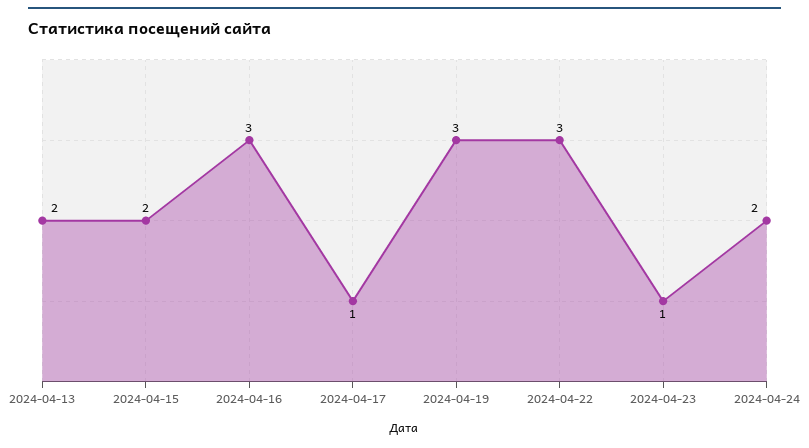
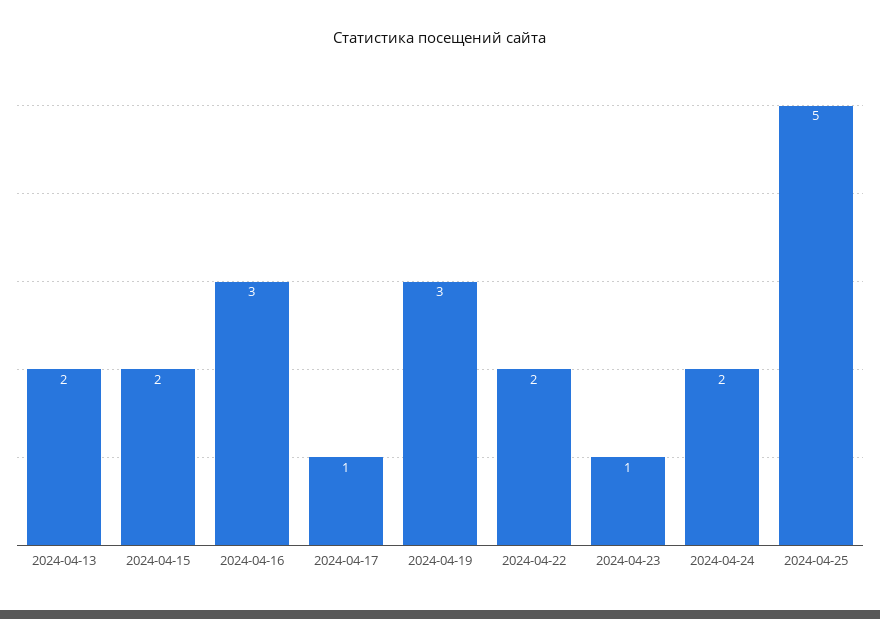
2024-04-22: 3 -> 2
2024-04-25: none -> 5

